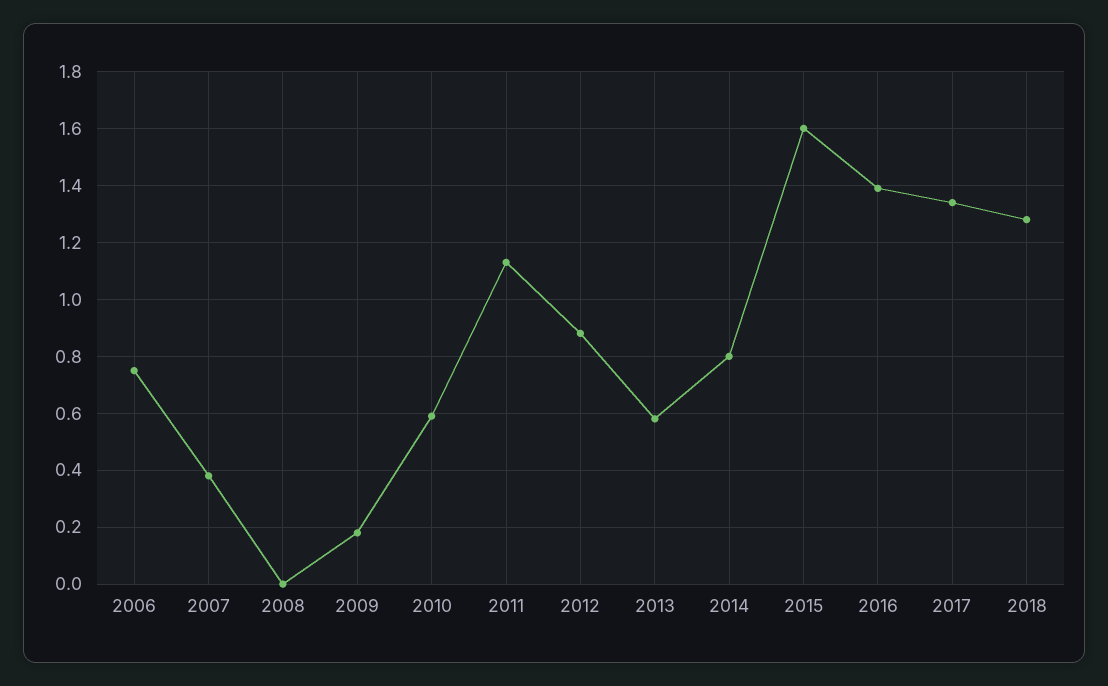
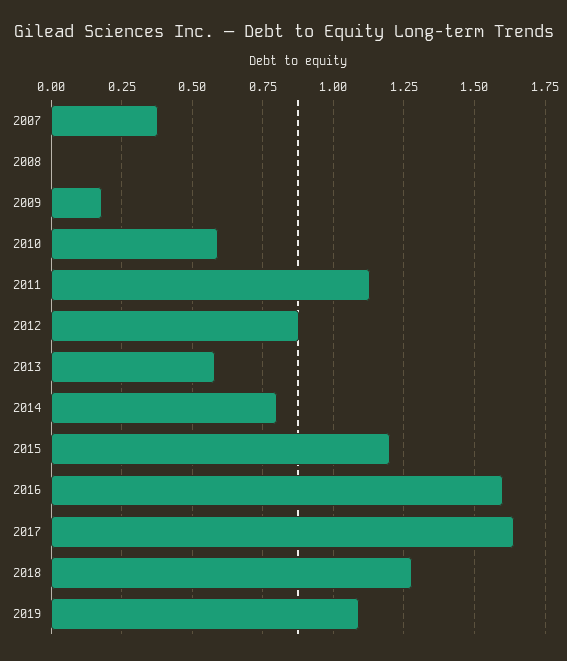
2006: 0.75 -> none
2015: 1.6 -> 1.2
2016: 1.4 -> 1.6
2017: 1.35 -> 1.65
2019: none -> 1.1

